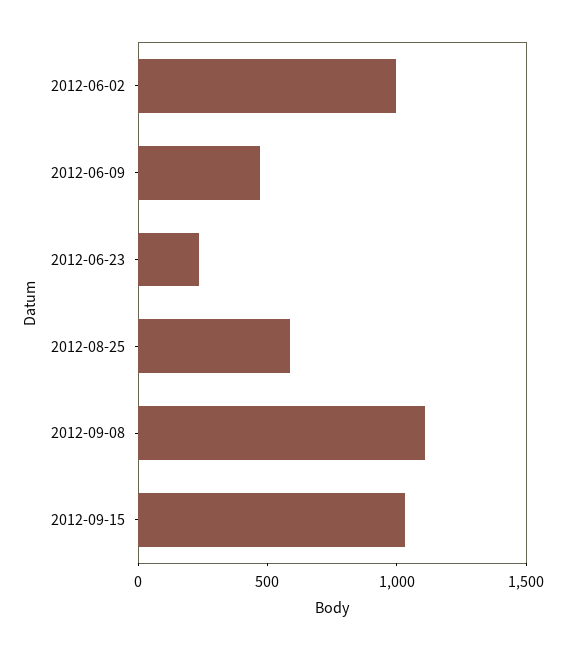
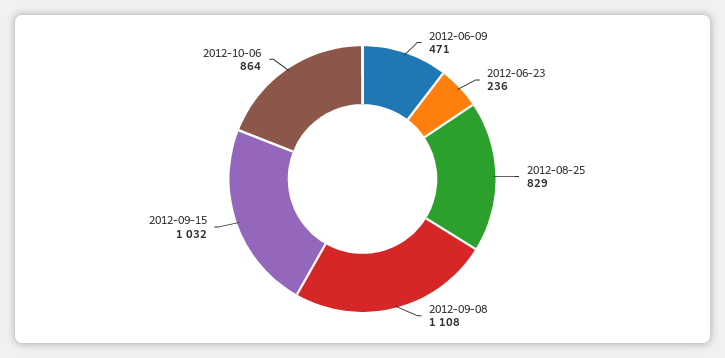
2012-06-02: 1000 -> none
2012-08-25: 600 -> 829
2012-10-06: none -> 864

